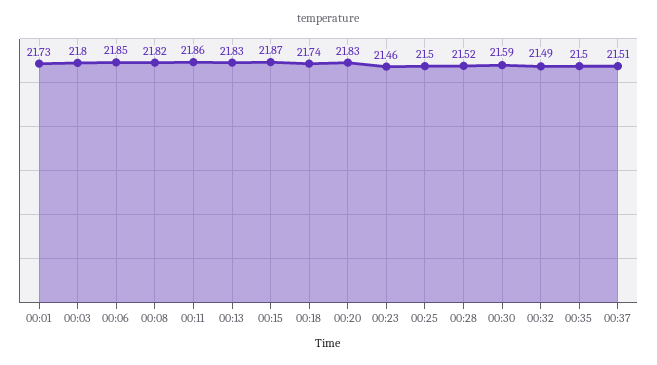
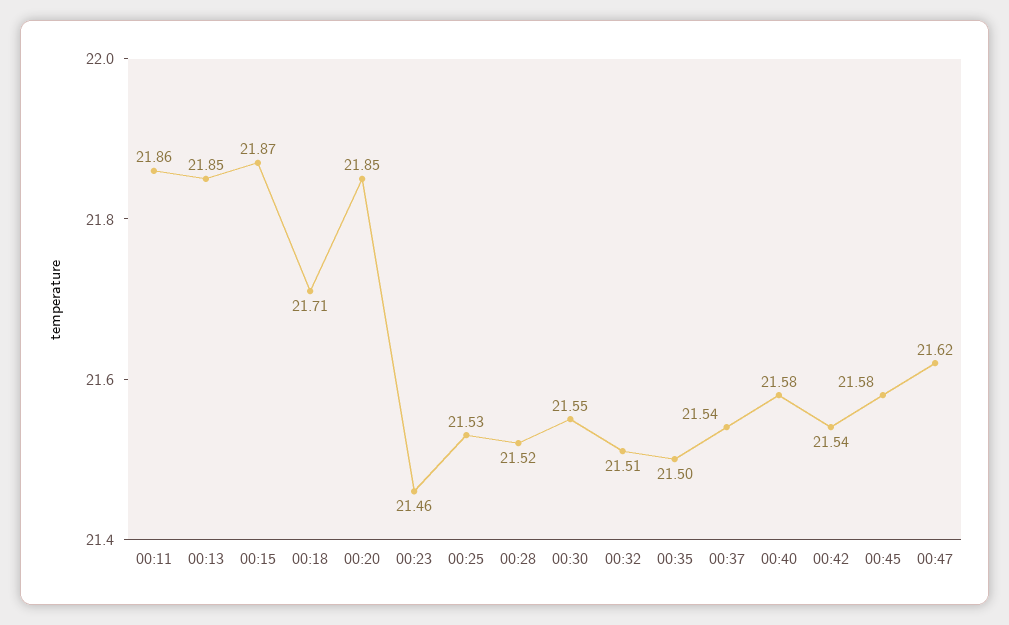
00:01: 21.73 -> none
00:03: 21.8 -> none
00:06: 21.85 -> none
00:08: 21.82 -> none
00:13: 21.83 -> 21.85
00:18: 21.74 -> 21.71
00:20: 21.83 -> 21.85
00:25: 21.5 -> 21.53
00:30: 21.59 -> 21.55
00:32: 21.49 -> 21.51
00:37: 21.51 -> 21.54
00:40: none -> 21.58
00:42: none -> 21.54
00:45: none -> 21.58
00:47: none -> 21.62

